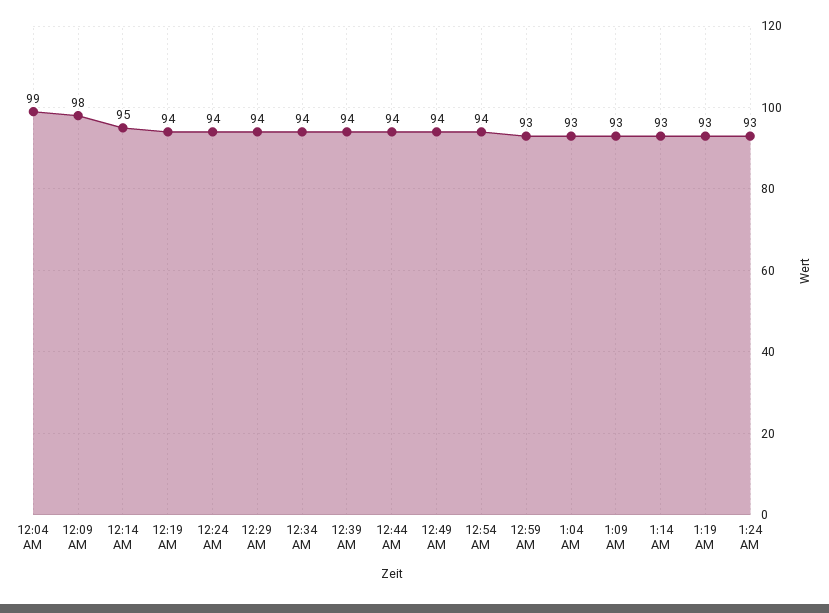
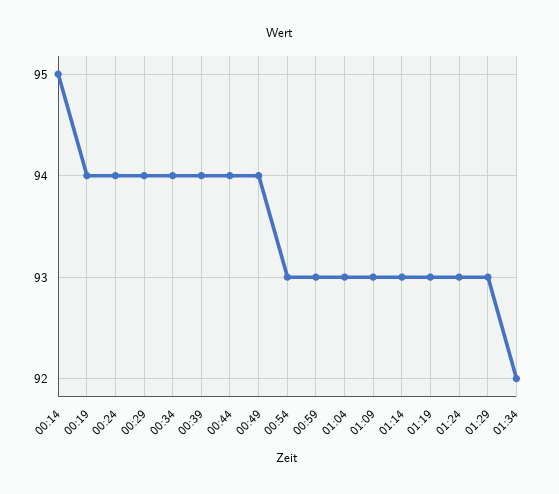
12:04 AM: 99 -> none
12:09 AM: 98 -> none
12:54 AM: 94 -> 93
01:29: none -> 93
01:34: none -> 92

